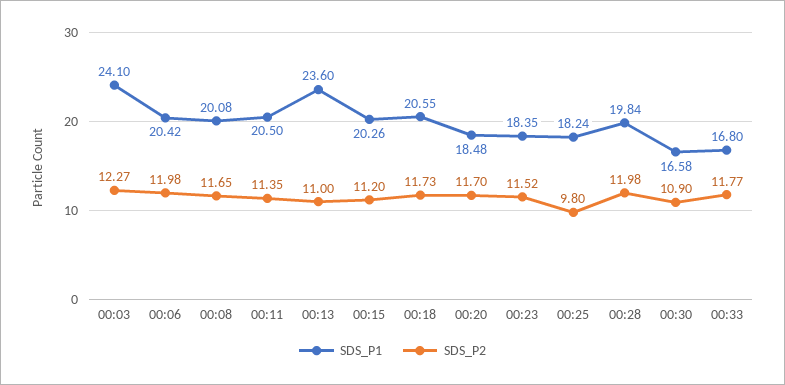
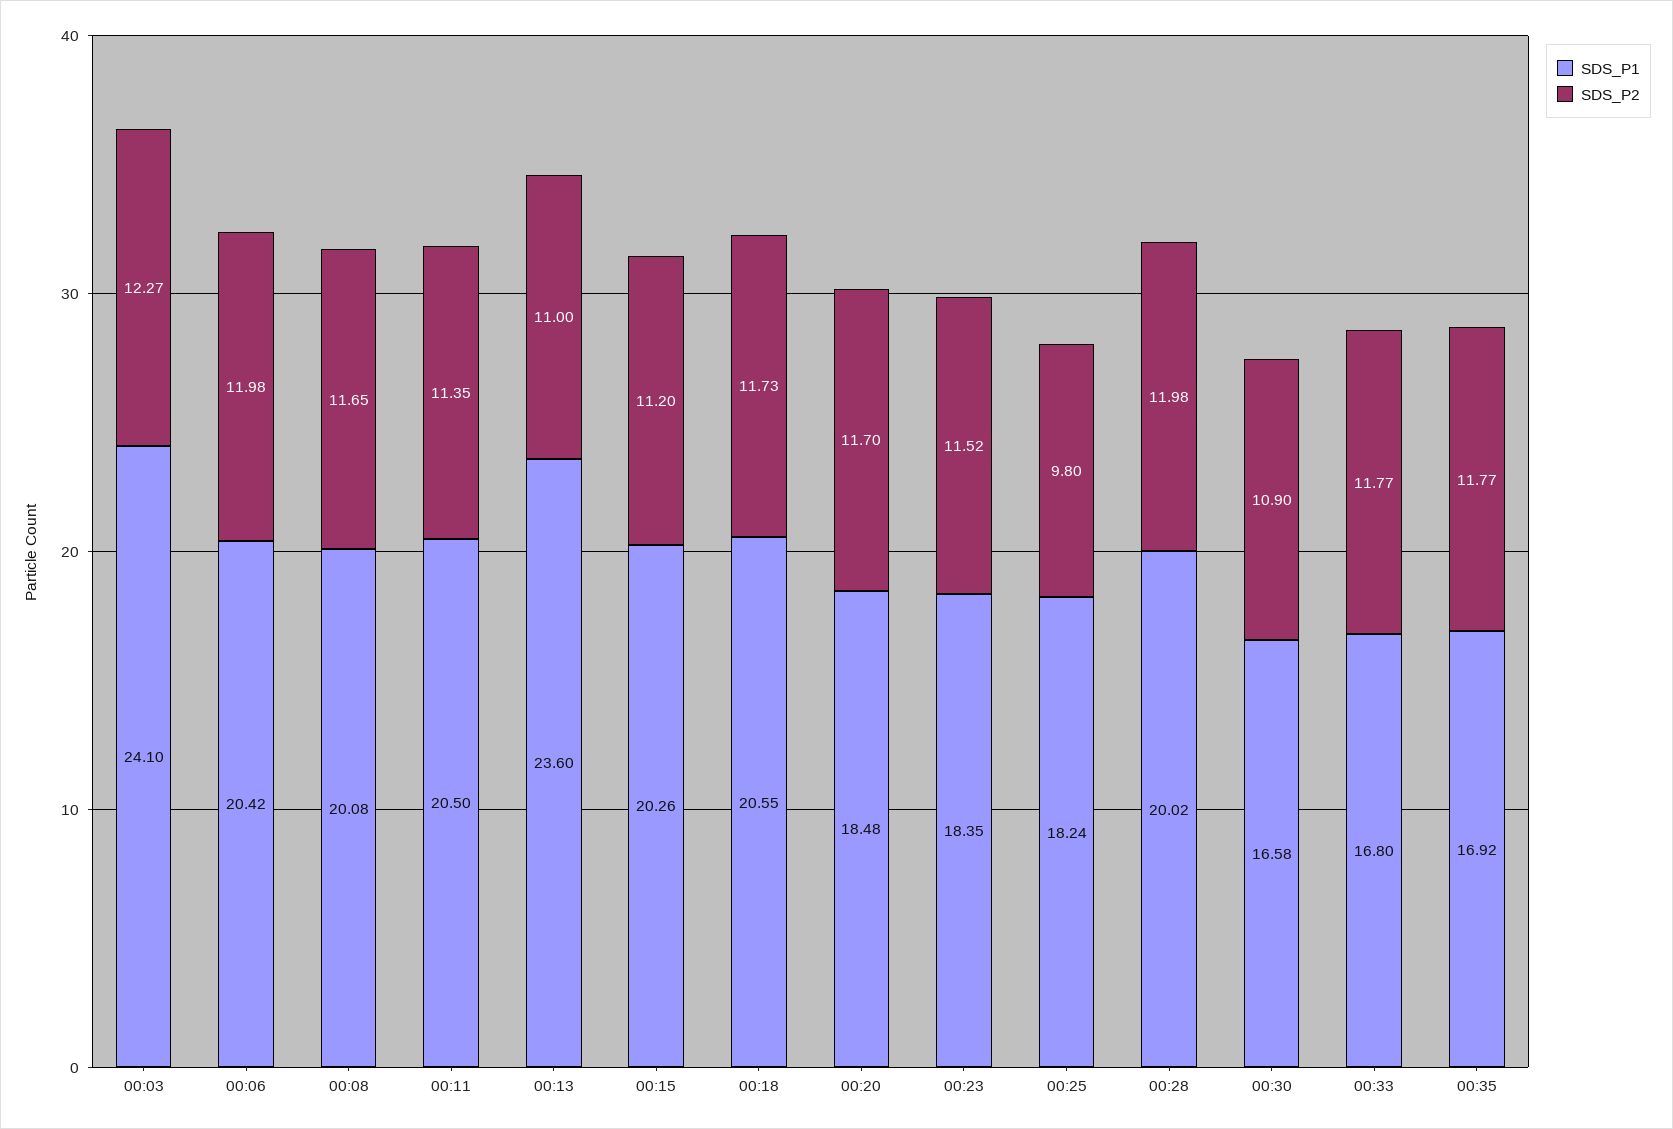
SDS_P1, 00:28: 19.84 -> 20.02
SDS_P1, 00:35: none -> 16.92
SDS_P2, 00:35: none -> 11.77

